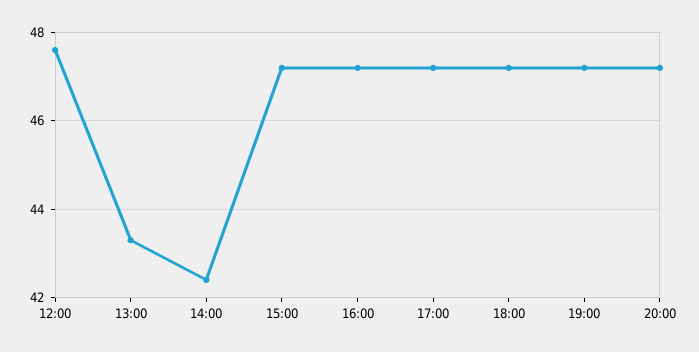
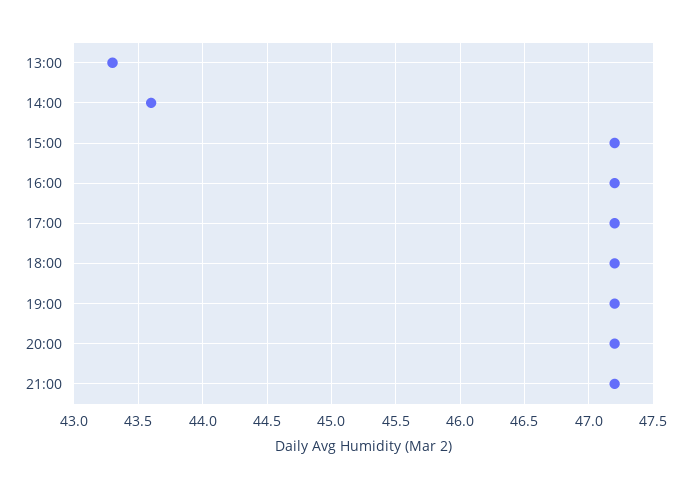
12:00: 47.5 -> none
14:00: 42.5 -> 43.6
21:00: none -> 47.2

